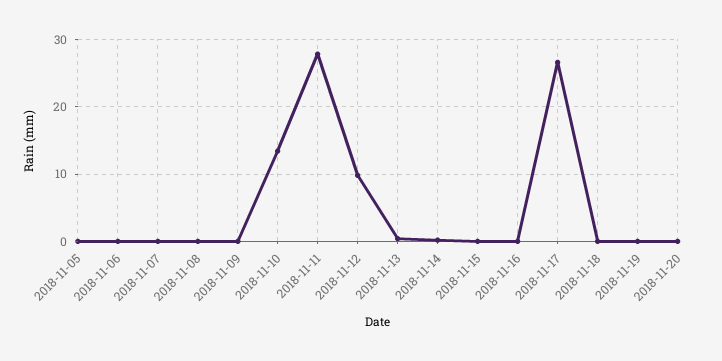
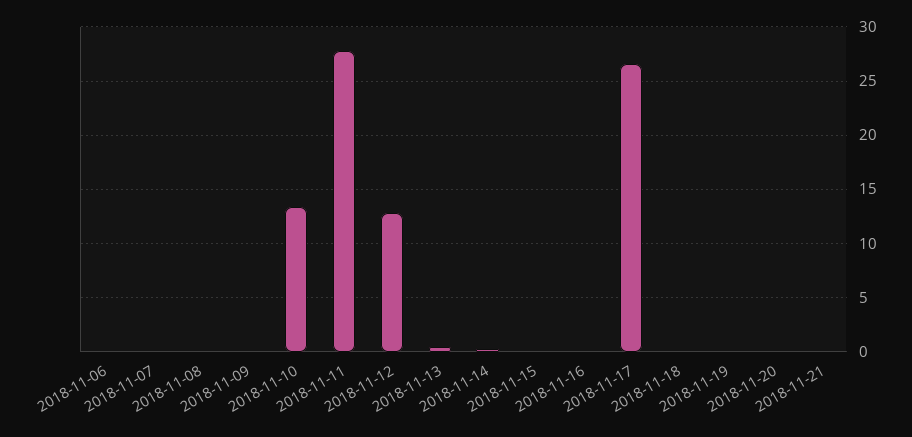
2018-11-05: 0 -> none
2018-11-12: 10 -> 13
2018-11-21: none -> 0

